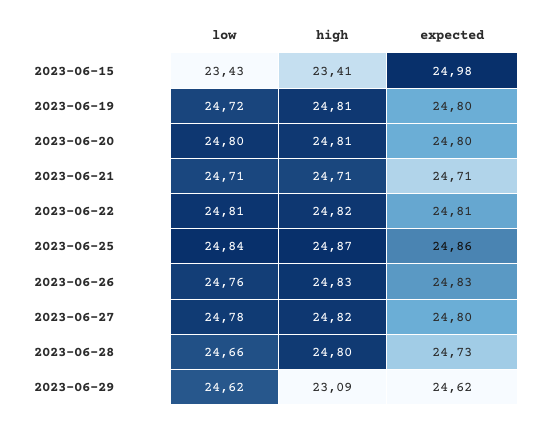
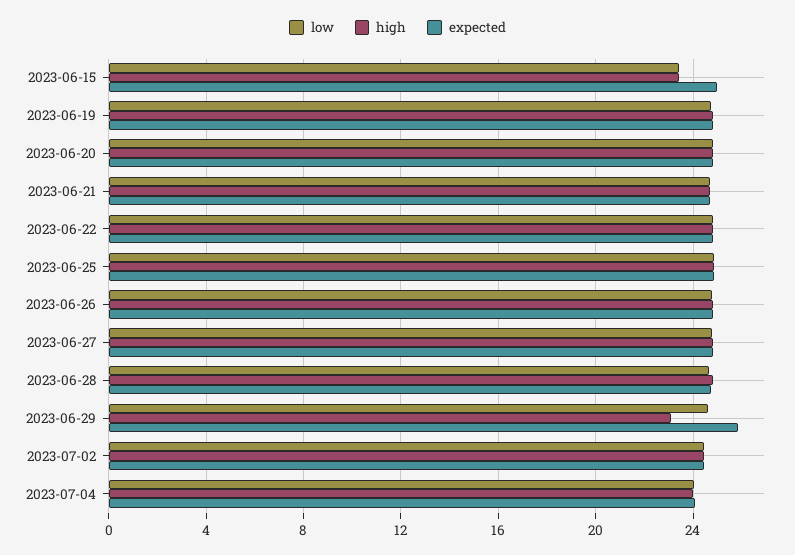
expected, 2023-06-29: 24.62 -> 26
low, 2023-07-02: none -> 24.5
high, 2023-07-02: none -> 24.5
expected, 2023-07-02: none -> 24.5
low, 2023-07-04: none -> 24
high, 2023-07-04: none -> 24
expected, 2023-07-04: none -> 24

